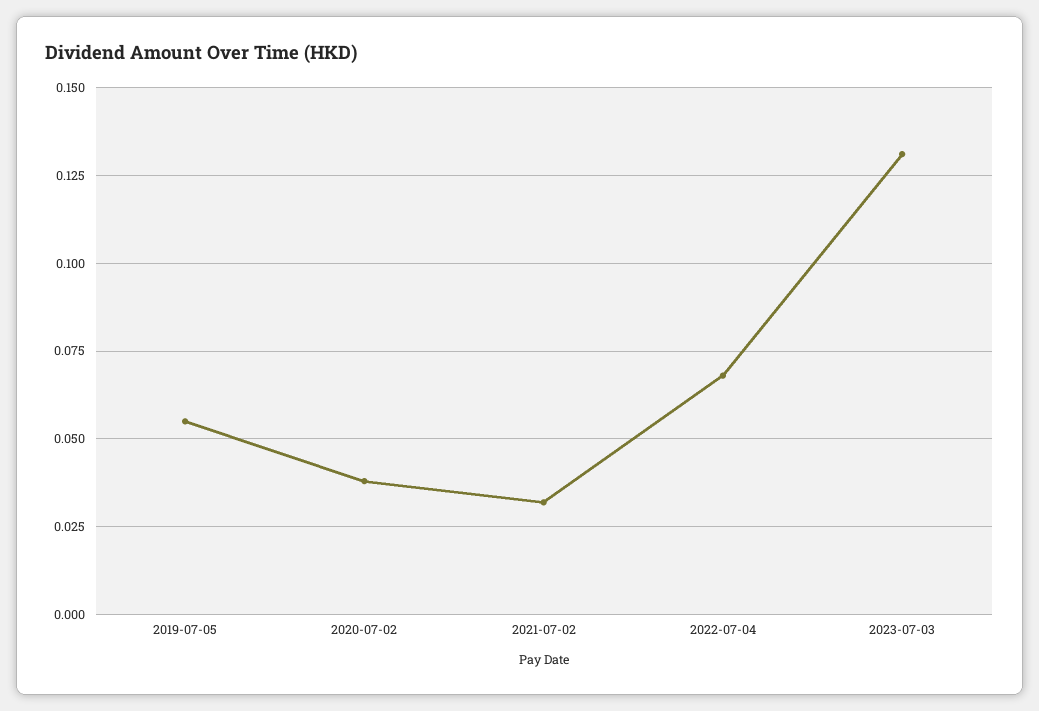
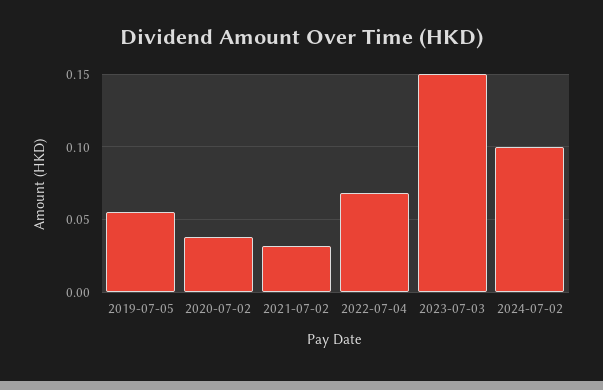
2023-07-03: 0.13 -> 0.15
2024-07-02: none -> 0.1

